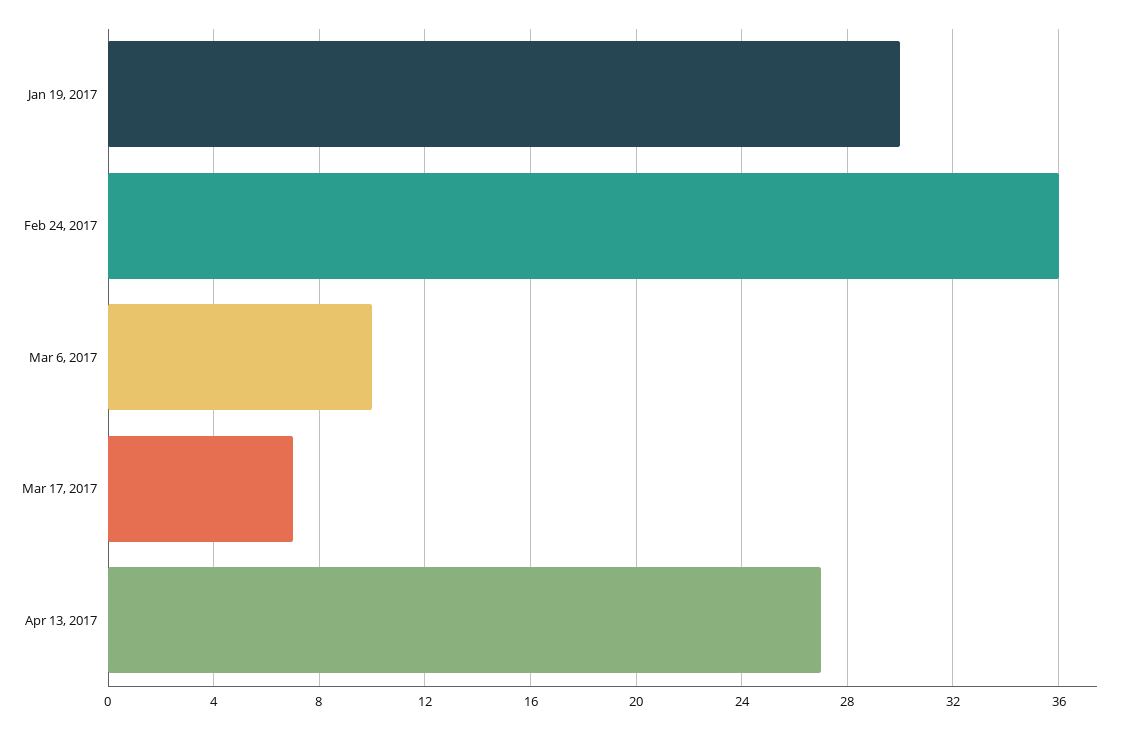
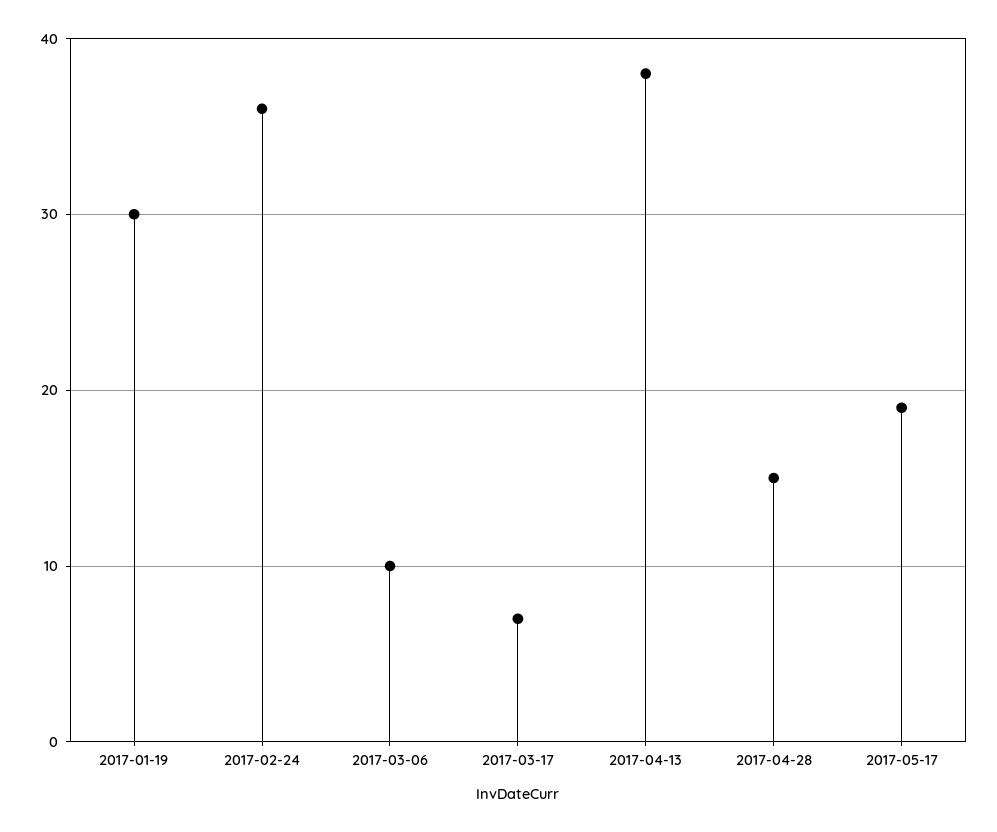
Apr 13, 2017: 27 -> 38
2017-04-28: none -> 15
2017-05-17: none -> 19

